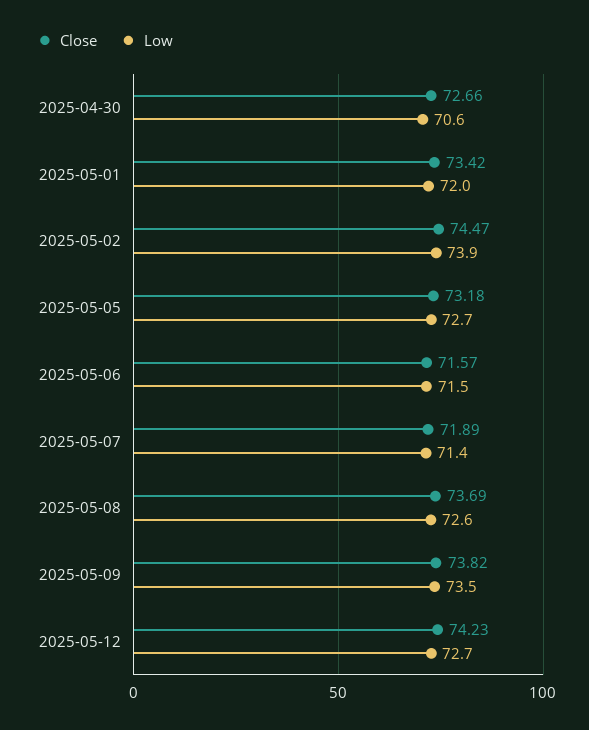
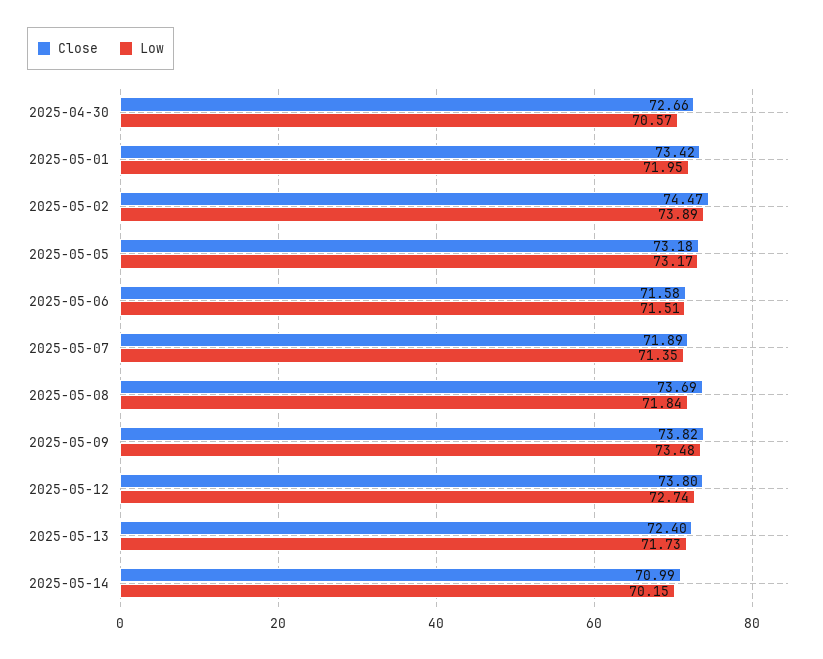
Low, 2025-05-05: 72.7 -> 73.17
Close, 2025-05-06: 71.57 -> 71.58
Low, 2025-05-08: 72.6 -> 71.84
Close, 2025-05-12: 74.23 -> 73.8
Close, 2025-05-13: none -> 72.4
Low, 2025-05-13: none -> 71.73
Close, 2025-05-14: none -> 70.99
Low, 2025-05-14: none -> 70.15

